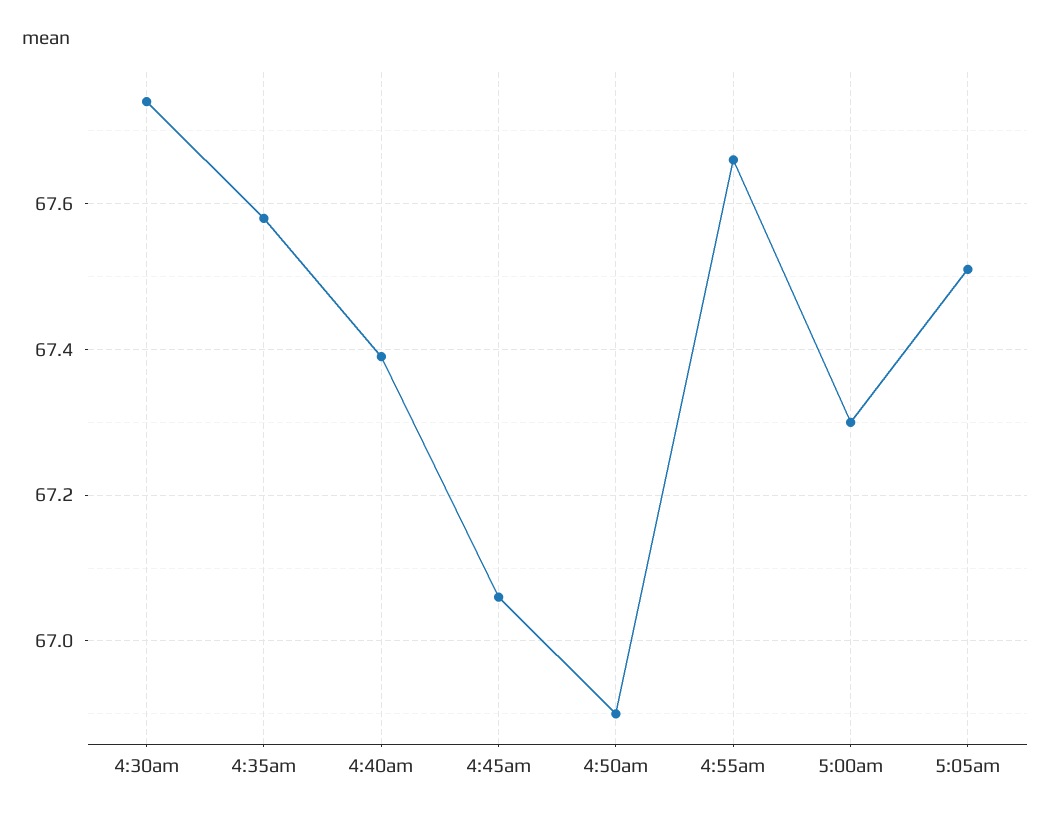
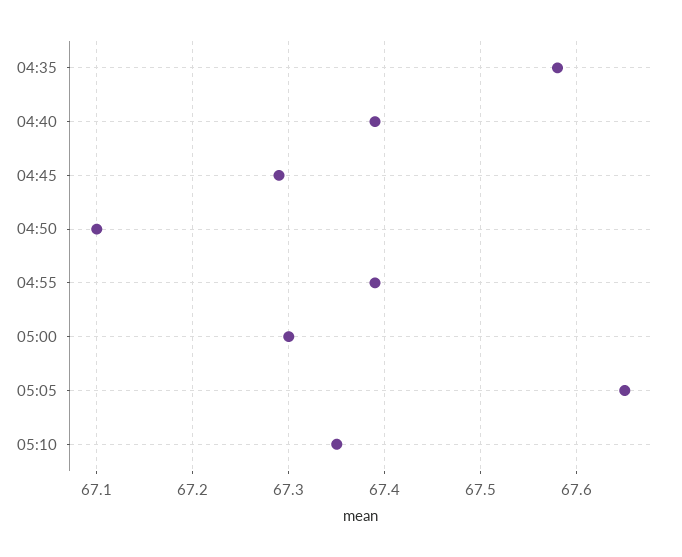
4:30am: 67.75 -> none
4:45am: 67.05 -> 67.29
4:50am: 66.9 -> 67.1
4:55am: 67.65 -> 67.39
5:05am: 67.5 -> 67.65
05:10: none -> 67.35

